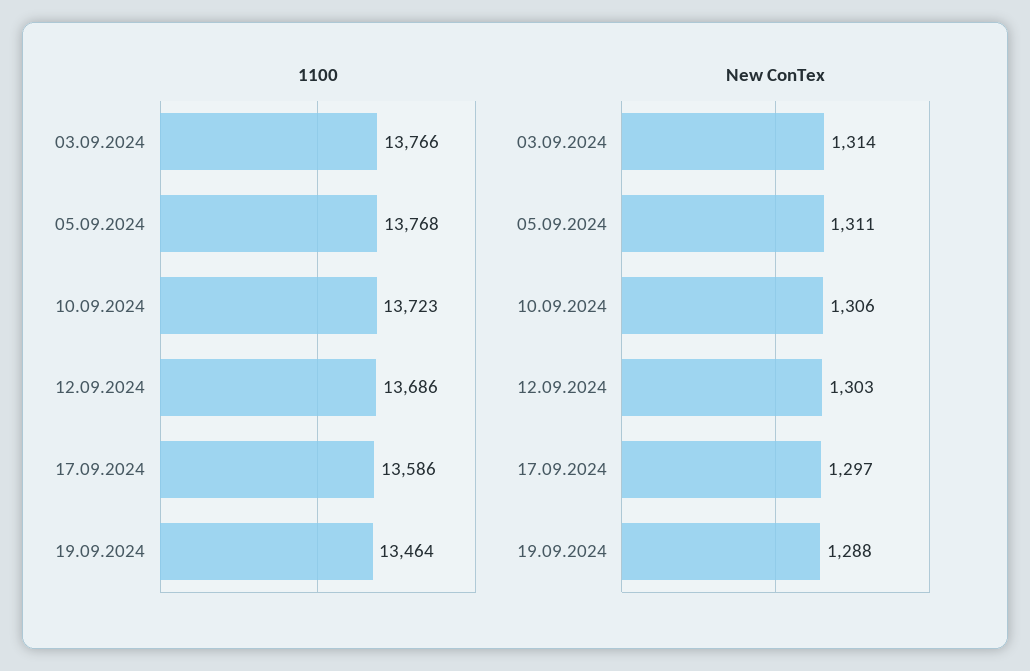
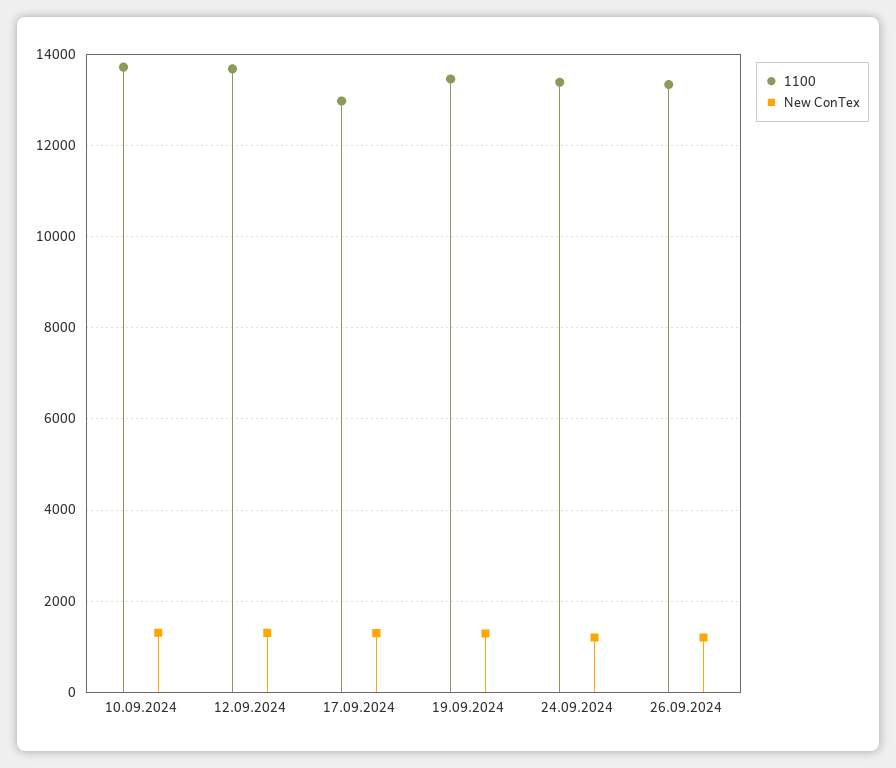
1100, 03.09.2024: 13766 -> none
1100, 05.09.2024: 13768 -> none
1100, 17.09.2024: 13586 -> 13000
New ConTex, 03.09.2024: 1314 -> none
New ConTex, 05.09.2024: 1311 -> none
1100, 24.09.2024: none -> 13400
New ConTex, 24.09.2024: none -> 1200
1100, 26.09.2024: none -> 13400
New ConTex, 26.09.2024: none -> 1200

